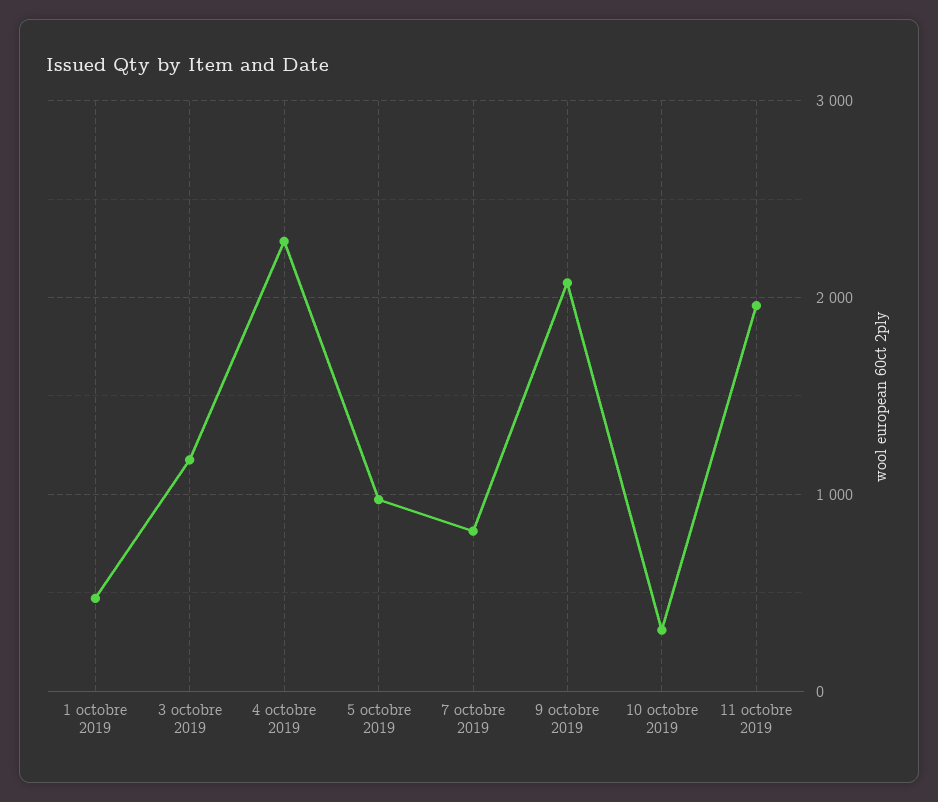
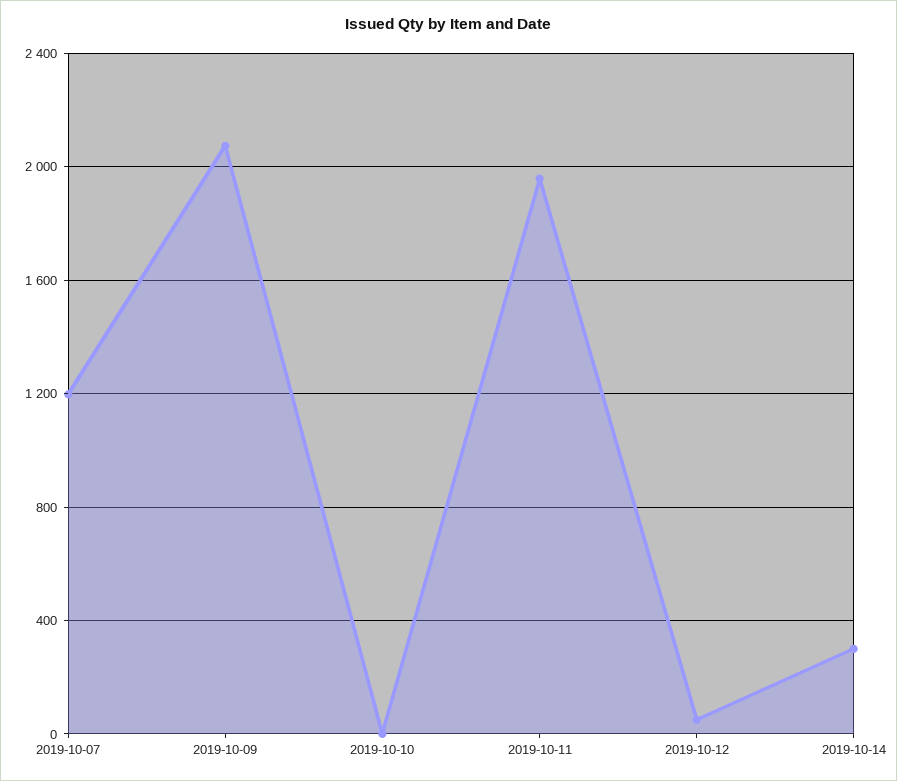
1 octobre 2019: 500 -> none
3 octobre 2019: 1200 -> none
4 octobre 2019: 2300 -> none
5 octobre 2019: 1000 -> none
7 octobre 2019: 800 -> 1200
10 octobre 2019: 300 -> 0
2019-10-12: none -> 50
2019-10-14: none -> 300

